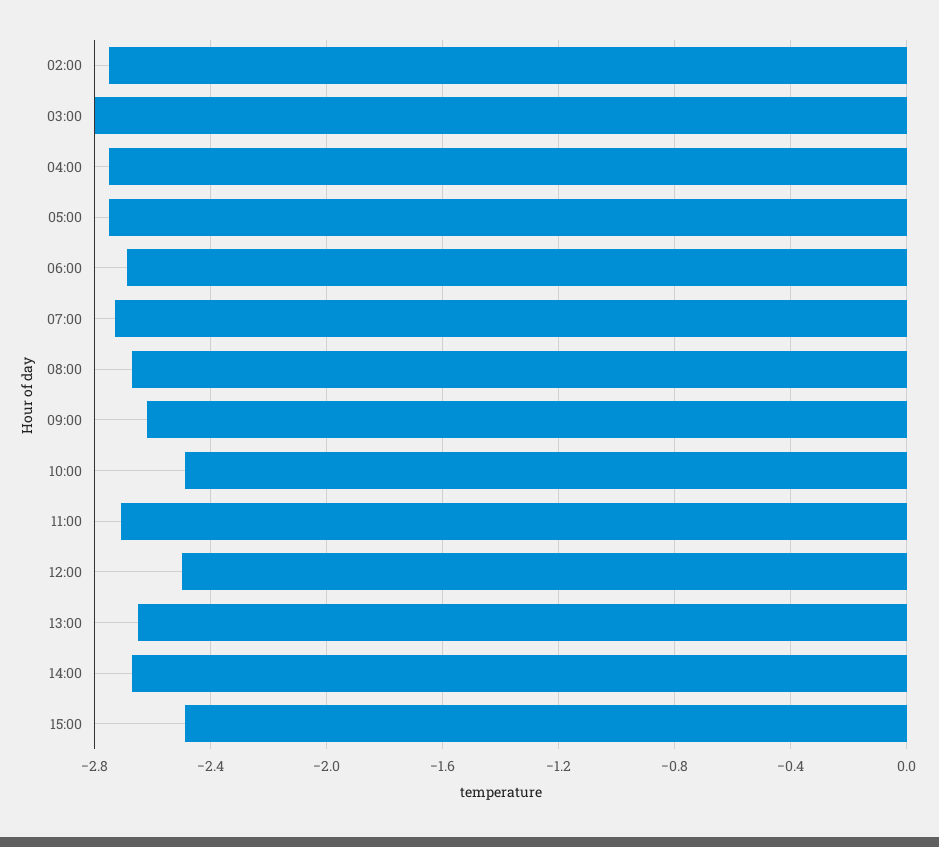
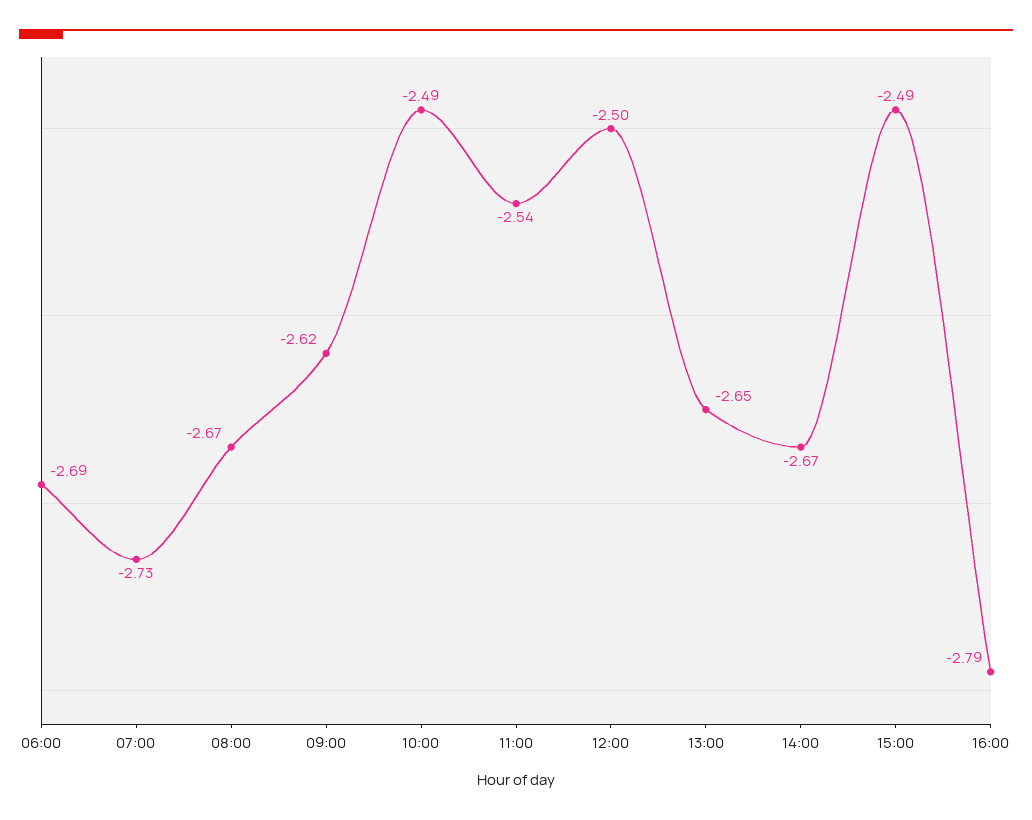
02:00: -2.75 -> none
03:00: -2.8 -> none
04:00: -2.75 -> none
05:00: -2.75 -> none
11:00: -2.7 -> -2.54
16:00: none -> -2.79

